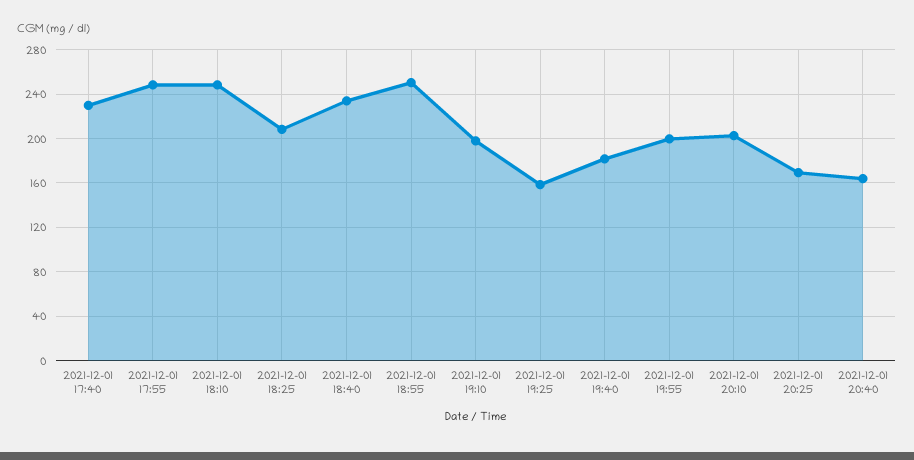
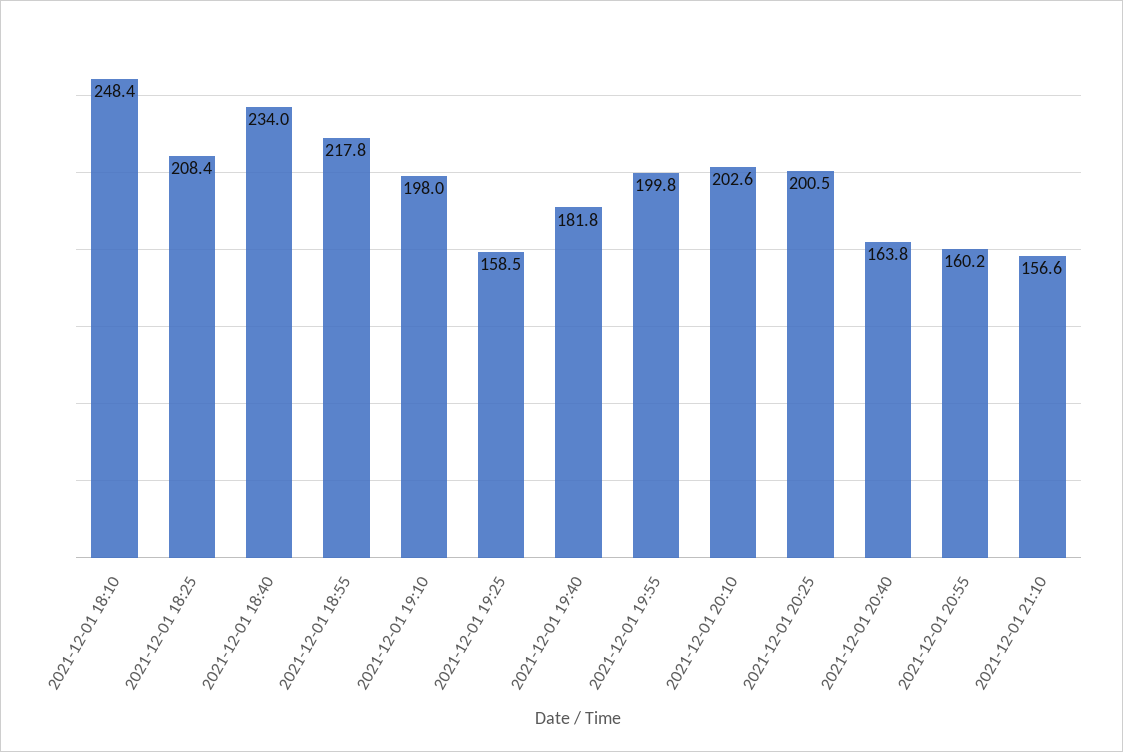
2021-12-01 17:40: 230 -> none
2021-12-01 17:55: 250 -> none
2021-12-01 18:55: 250 -> 217.8
2021-12-01 20:25: 170 -> 200.5
2021-12-01 20:55: none -> 160.2
2021-12-01 21:10: none -> 156.6

